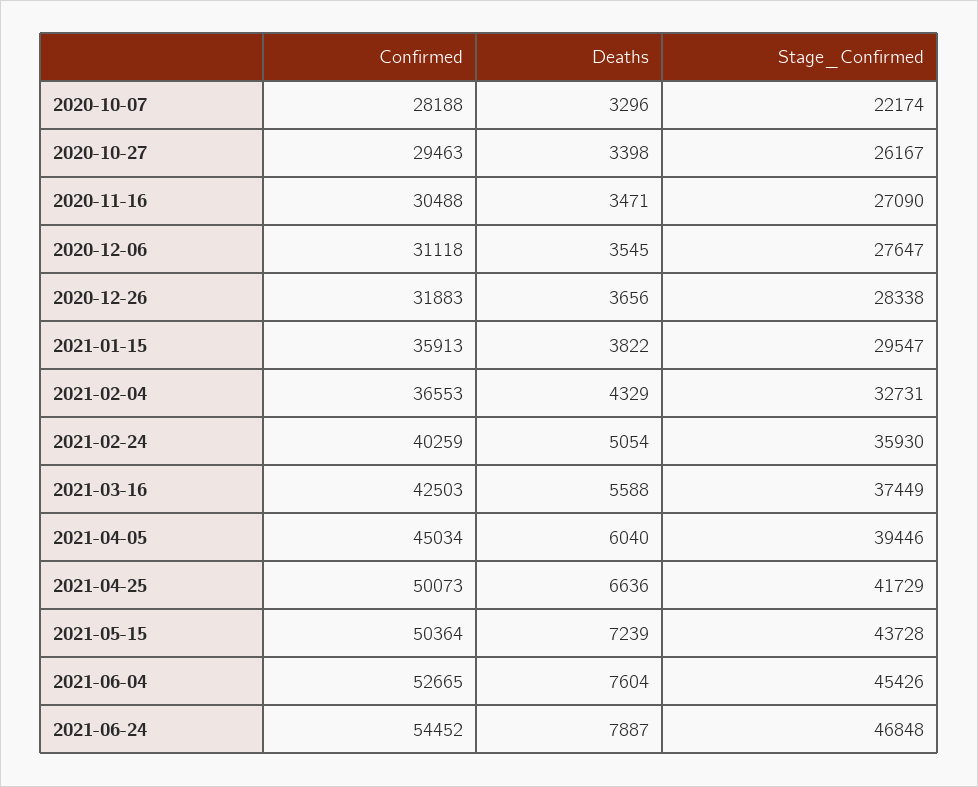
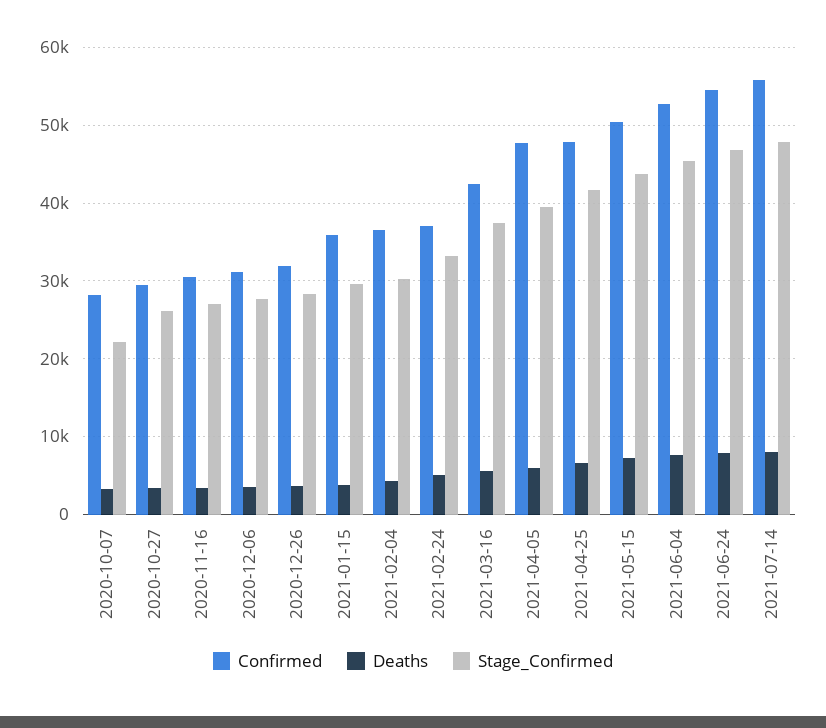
Stage_Confirmed, 2021-02-04: 32731 -> 30000
Confirmed, 2021-02-24: 40259 -> 37000
Stage_Confirmed, 2021-02-24: 35930 -> 33000
Confirmed, 2021-04-05: 45034 -> 48000
Confirmed, 2021-04-25: 50073 -> 48000
Confirmed, 2021-07-14: none -> 56000
Deaths, 2021-07-14: none -> 8000
Stage_Confirmed, 2021-07-14: none -> 48000

